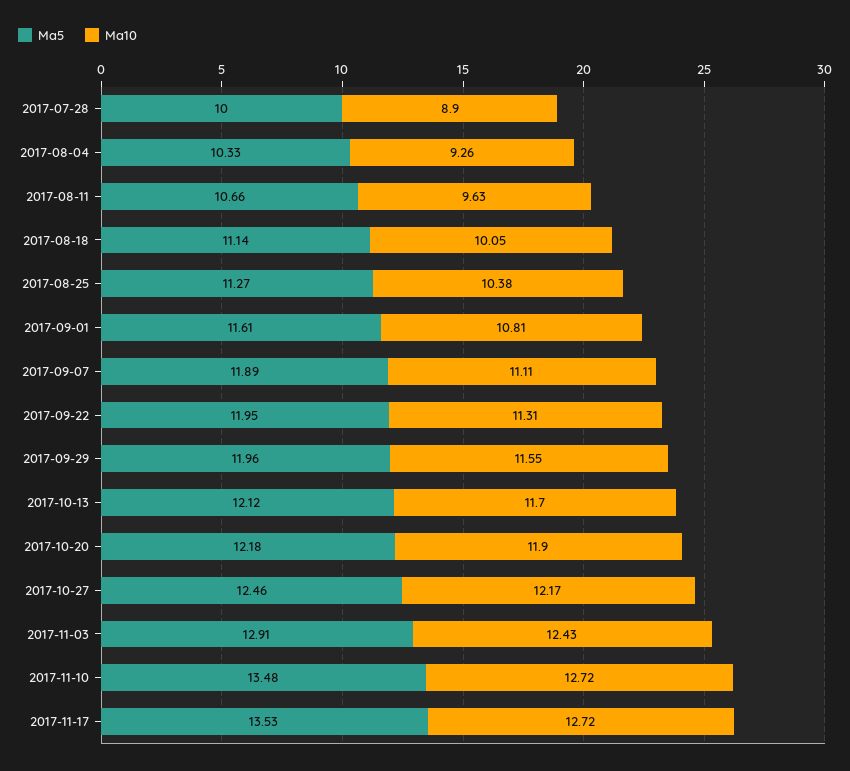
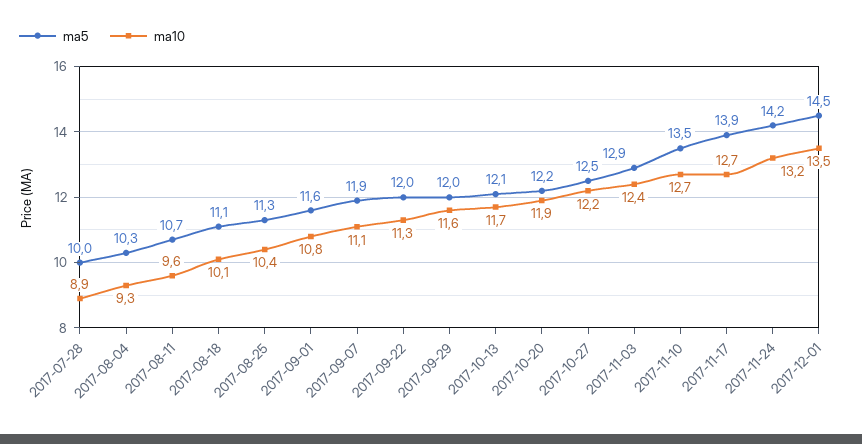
Ma5, 2017-11-17: 13.53 -> 13.9
Ma5, 2017-11-24: none -> 14.2
Ma10, 2017-11-24: none -> 13.2
Ma5, 2017-12-01: none -> 14.5
Ma10, 2017-12-01: none -> 13.5

